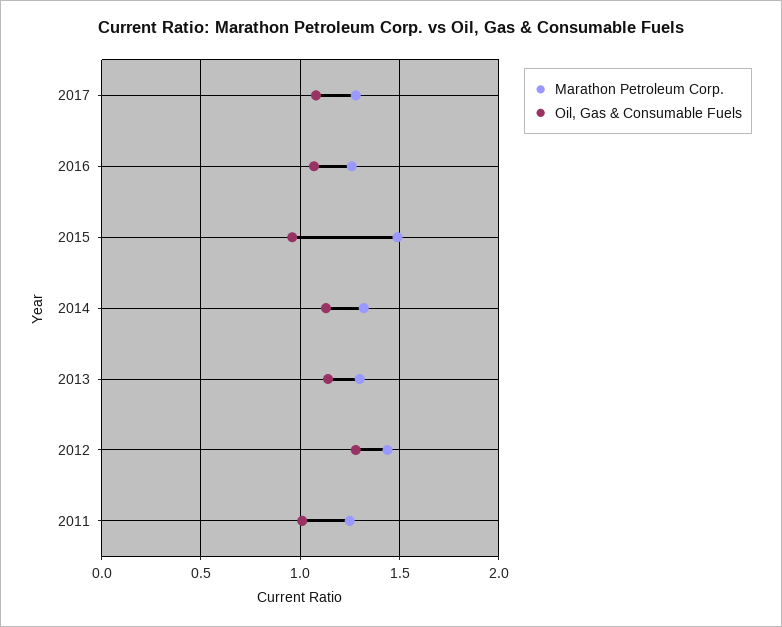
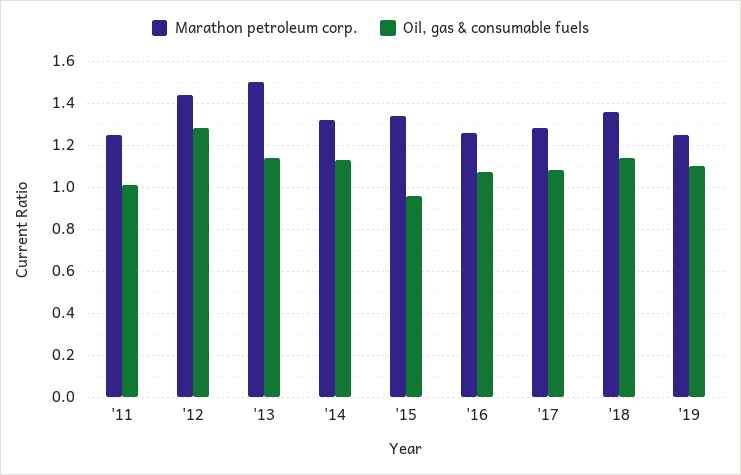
Marathon Petroleum Corp., 2015: 1.5 -> 1.35
Marathon Petroleum Corp., 2013: 1.3 -> 1.5
Marathon Petroleum Corp., '18: none -> 1.35
Oil, Gas & Consumable Fuels, '18: none -> 1.15
Marathon Petroleum Corp., '19: none -> 1.25
Oil, Gas & Consumable Fuels, '19: none -> 1.1

